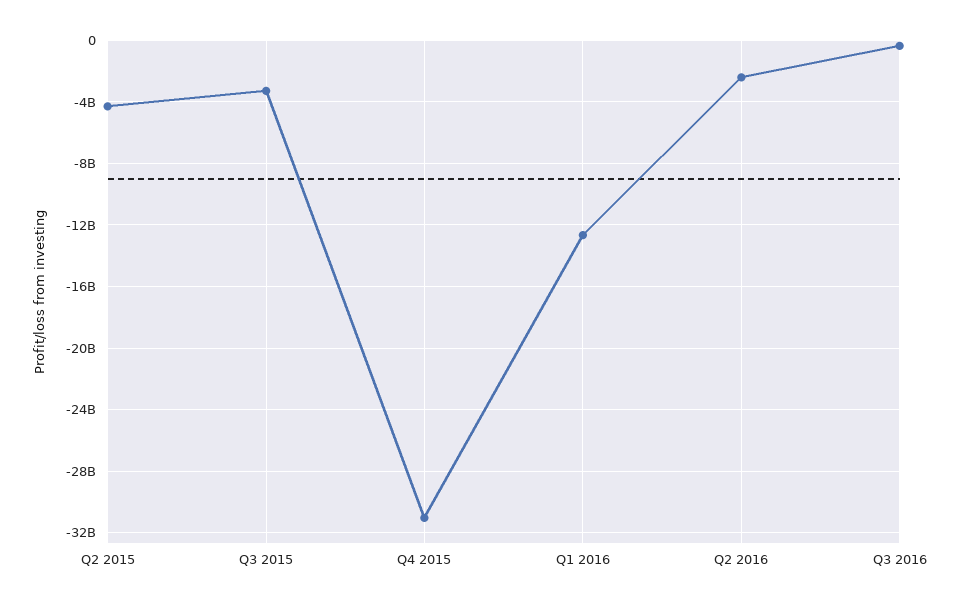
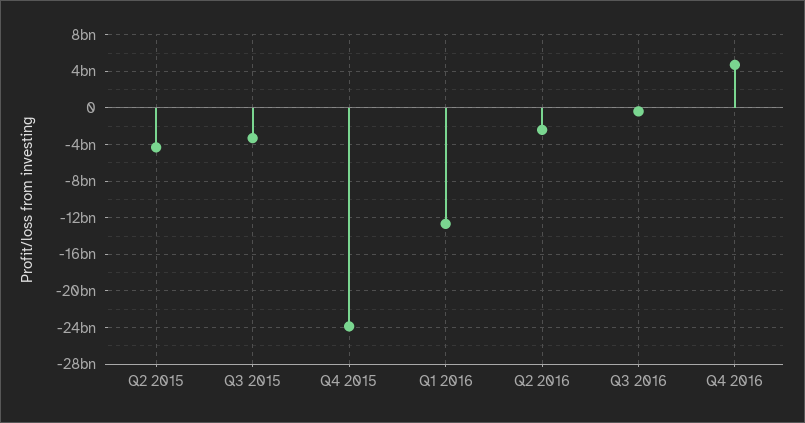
Q4 2015: -31000000000 -> -24000000000
Q4 2016: none -> 5000000000

